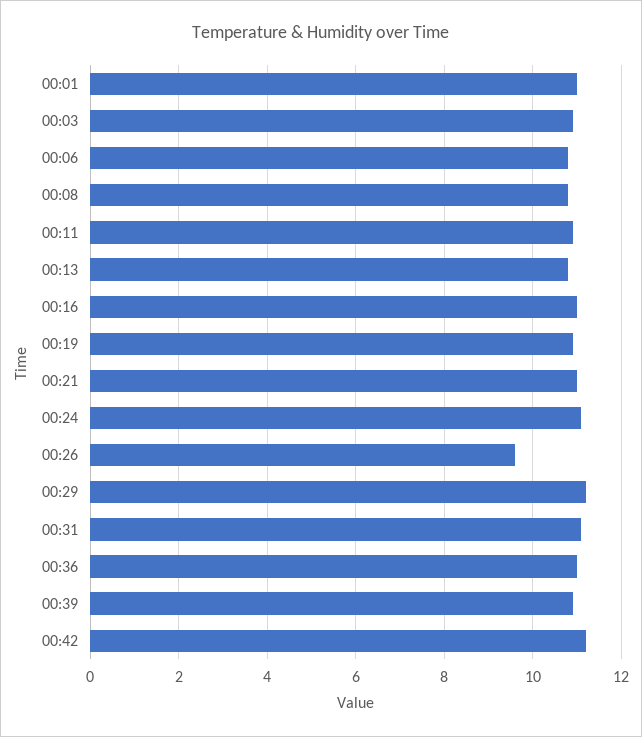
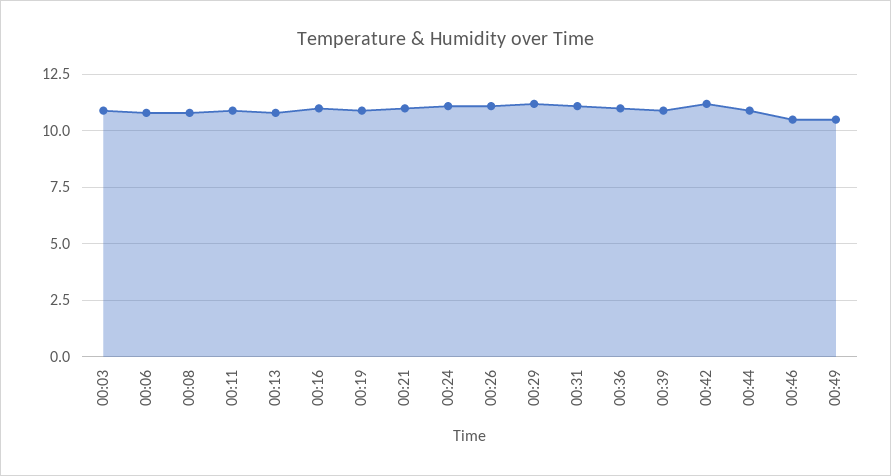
00:01: 11 -> none
00:26: 9.5 -> 11
00:44: none -> 11
00:46: none -> 10.5
00:49: none -> 10.5

